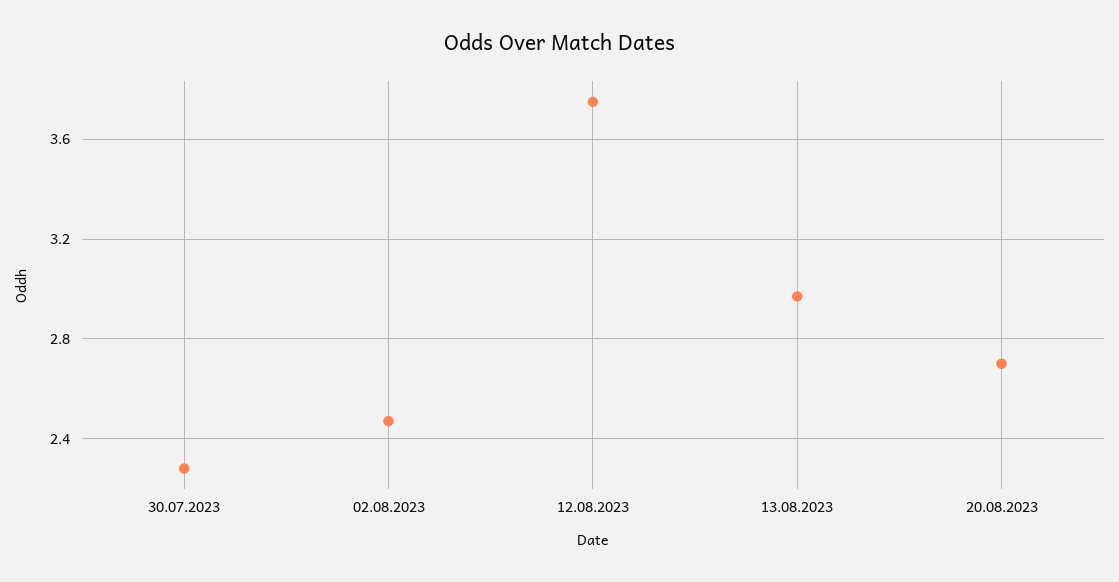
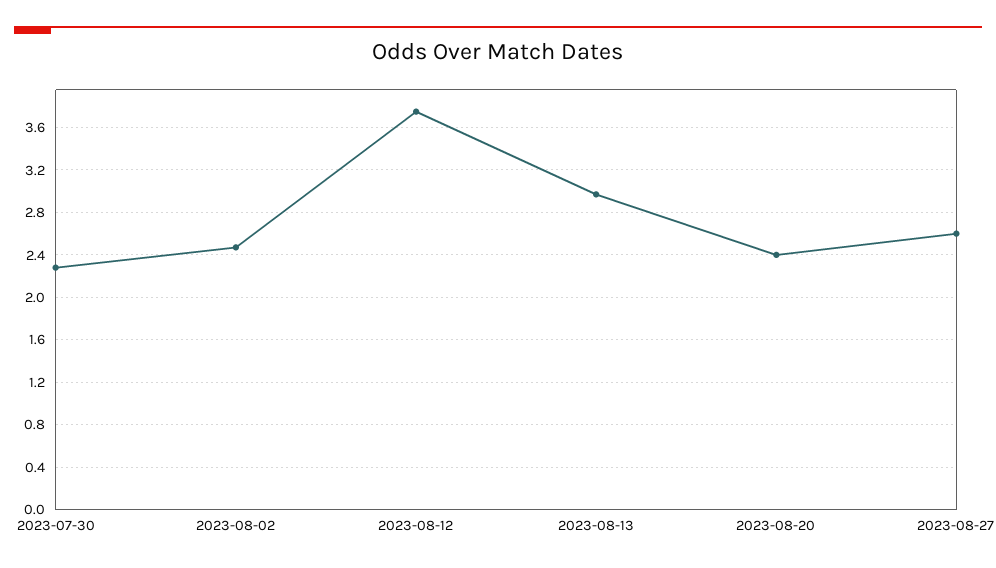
20.08.2023: 2.7 -> 2.4
2023-08-27: none -> 2.6

